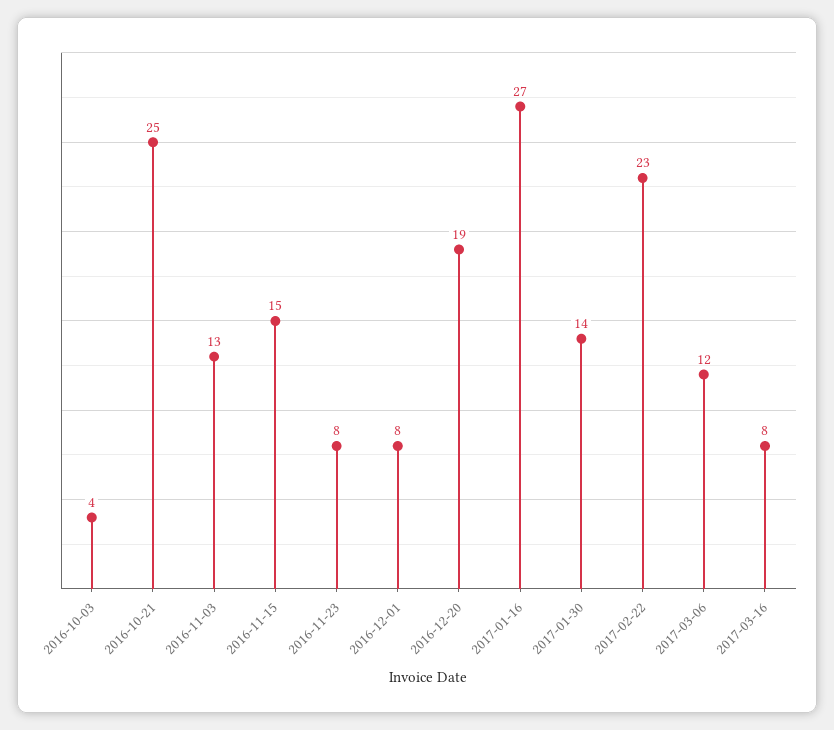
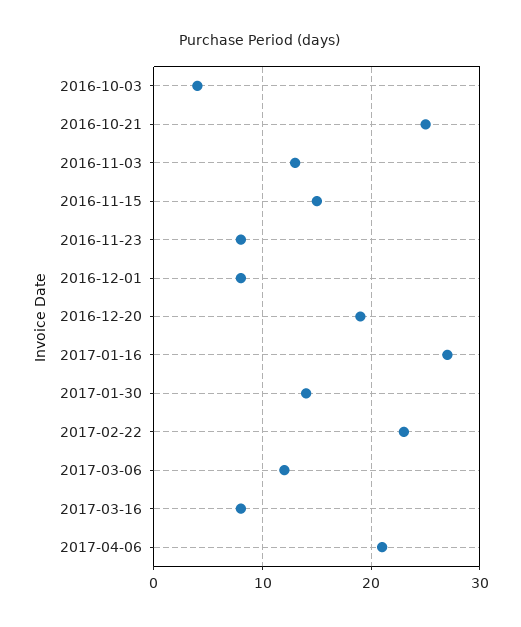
2017-04-06: none -> 21

